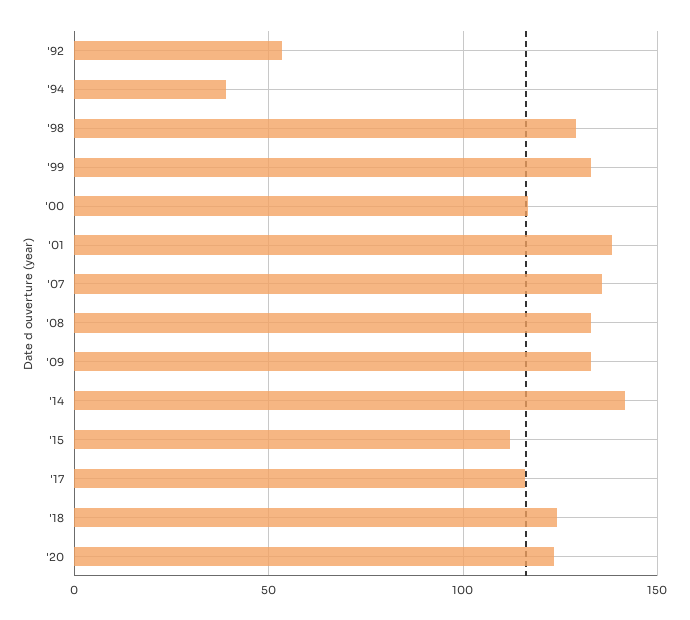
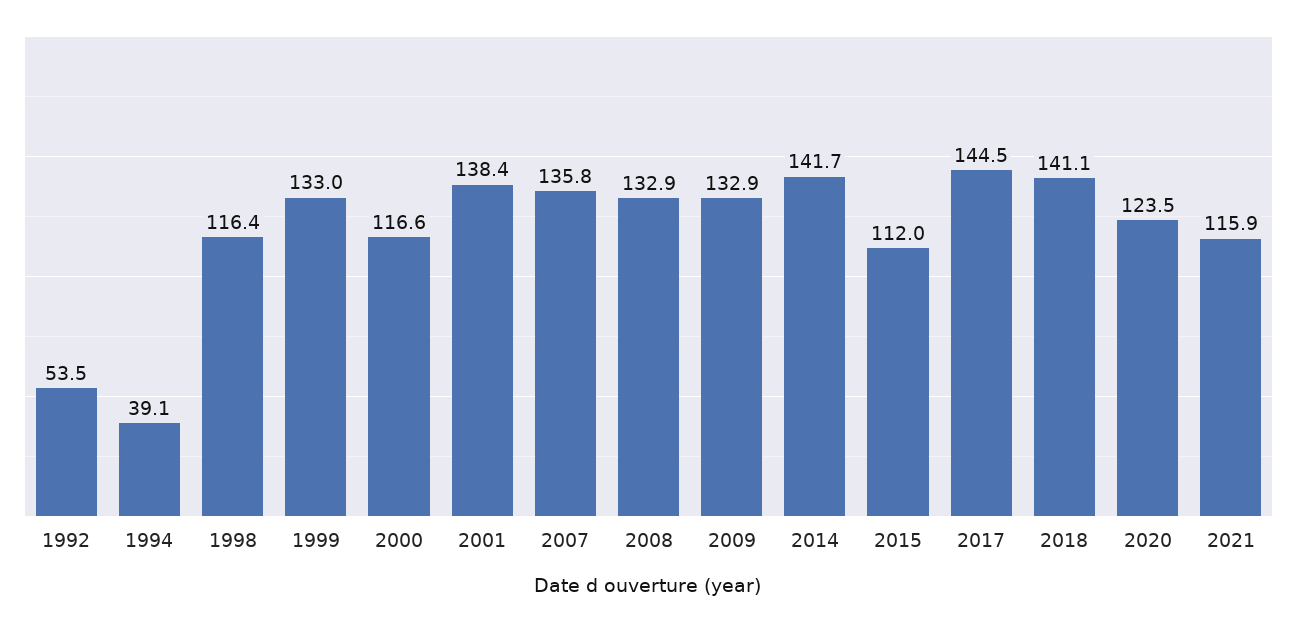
'98: 130 -> 116.4
'17: 115 -> 144.5
'18: 125 -> 141.1
2021: none -> 115.9

